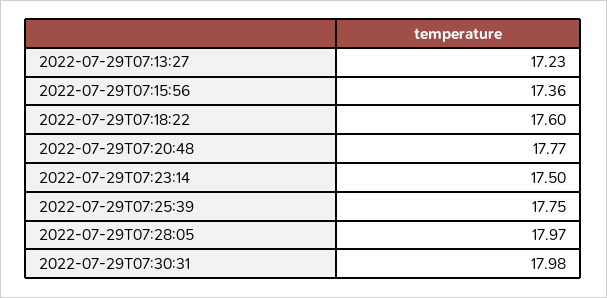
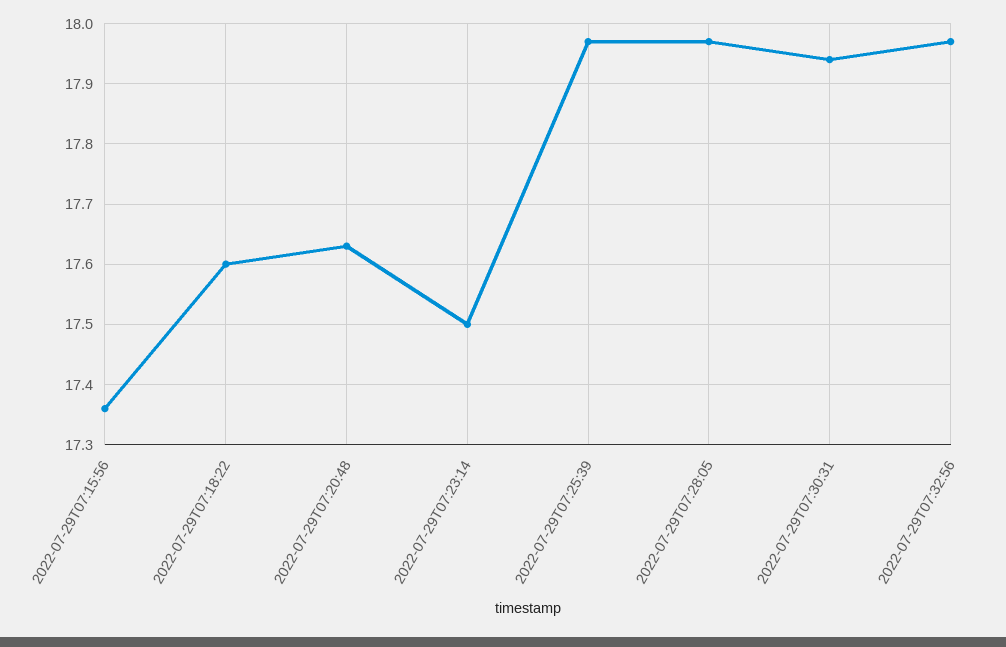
2022-07-29T07:13:27: 17.23 -> none
2022-07-29T07:20:48: 17.77 -> 17.63
2022-07-29T07:25:39: 17.75 -> 17.97
2022-07-29T07:30:31: 17.98 -> 17.94
2022-07-29T07:32:56: none -> 17.97

